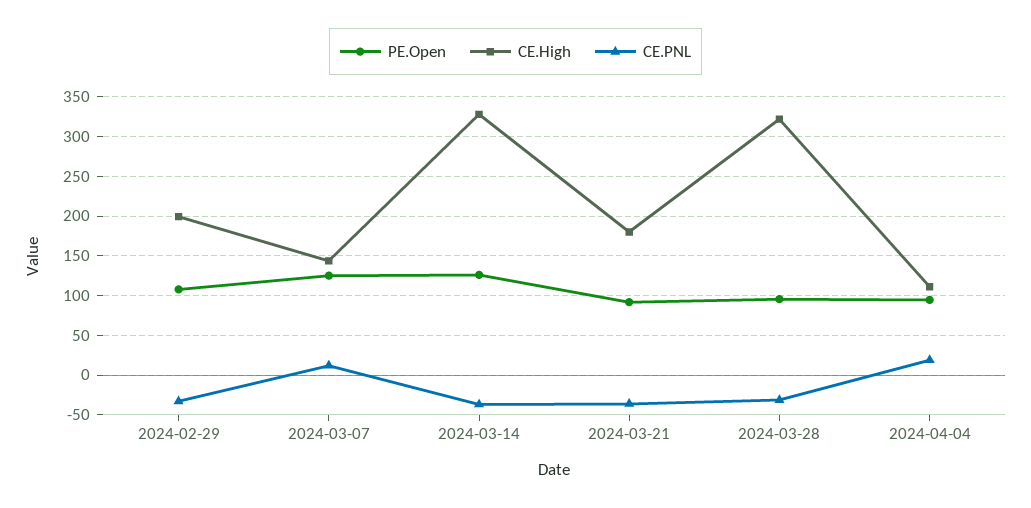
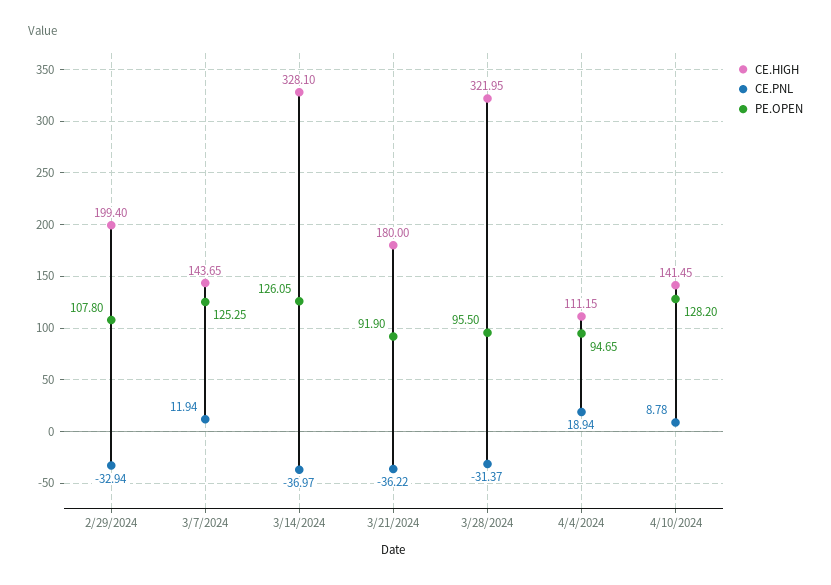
CE.High, 4/10/2024: none -> 141.45
CE.PNL, 4/10/2024: none -> 8.78
PE.Open, 4/10/2024: none -> 128.2

